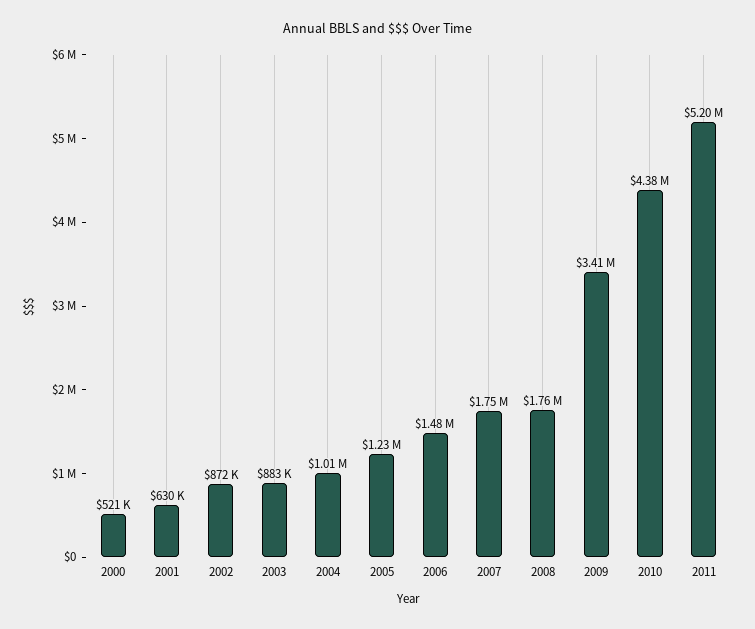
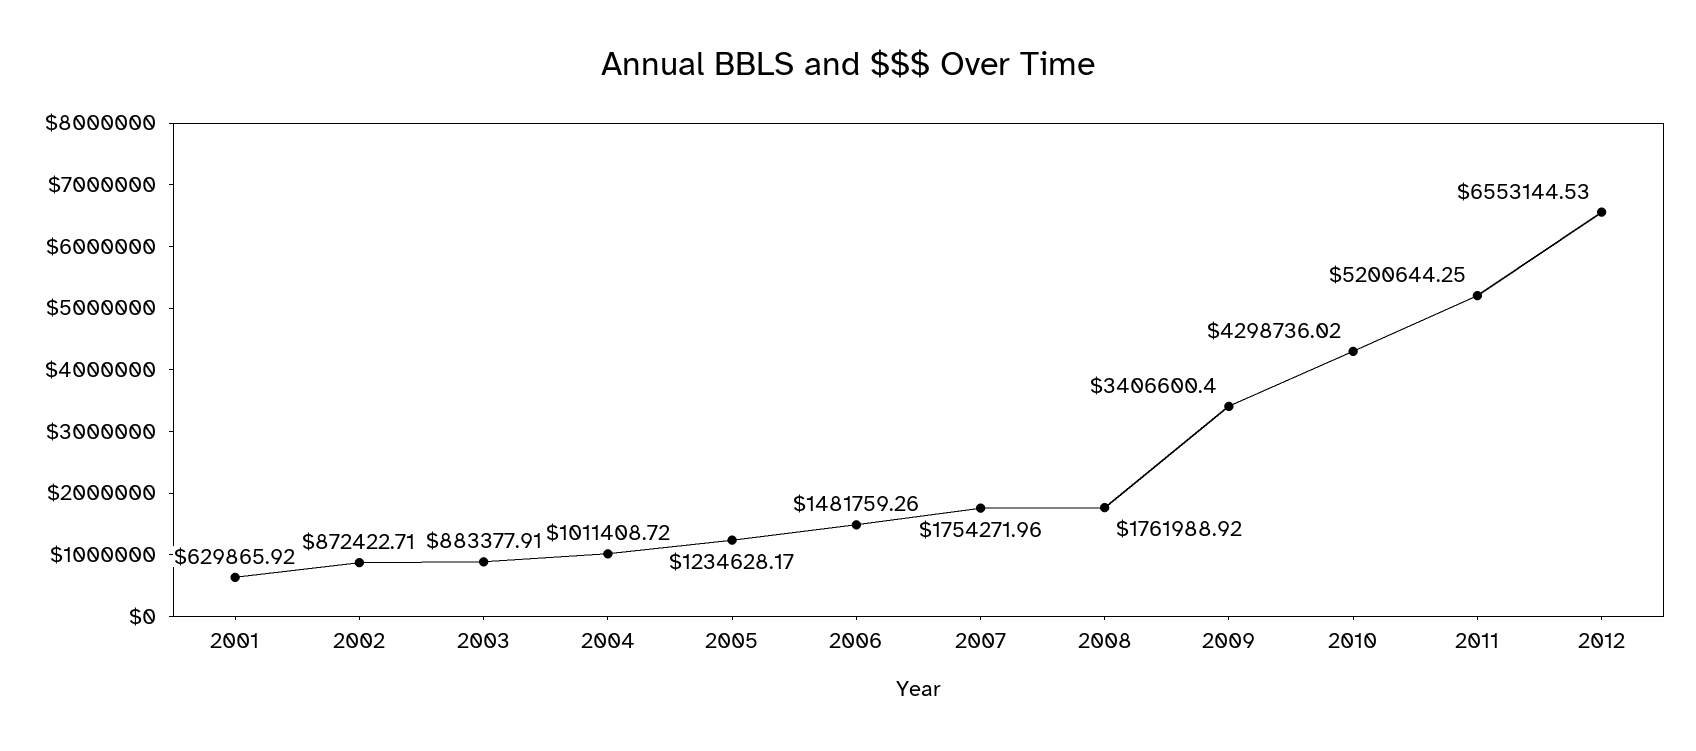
2000: 521000 -> none
2010: 4380000 -> 4298736.02
2012: none -> 6553144.53

